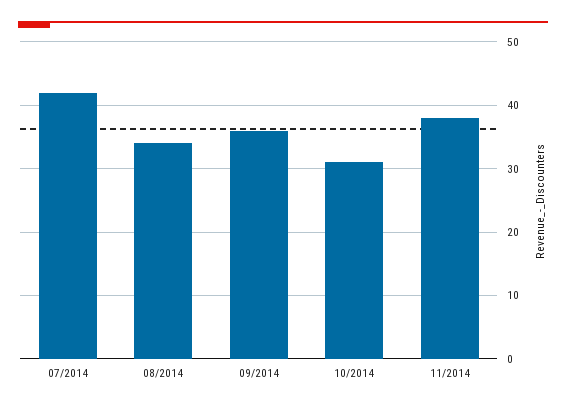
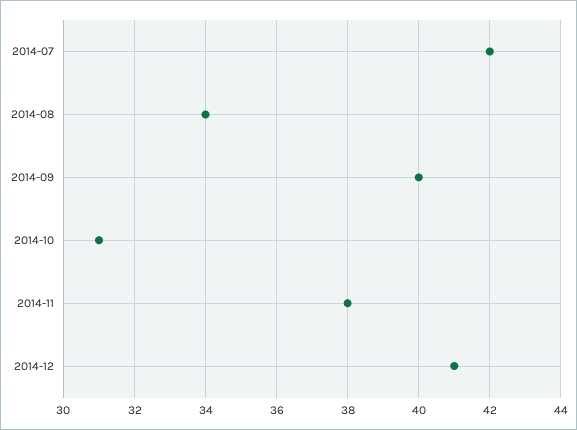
09/2014: 36 -> 40
2014-12: none -> 41

